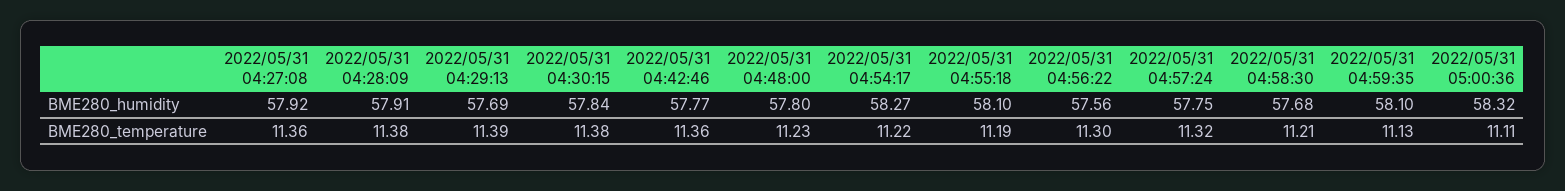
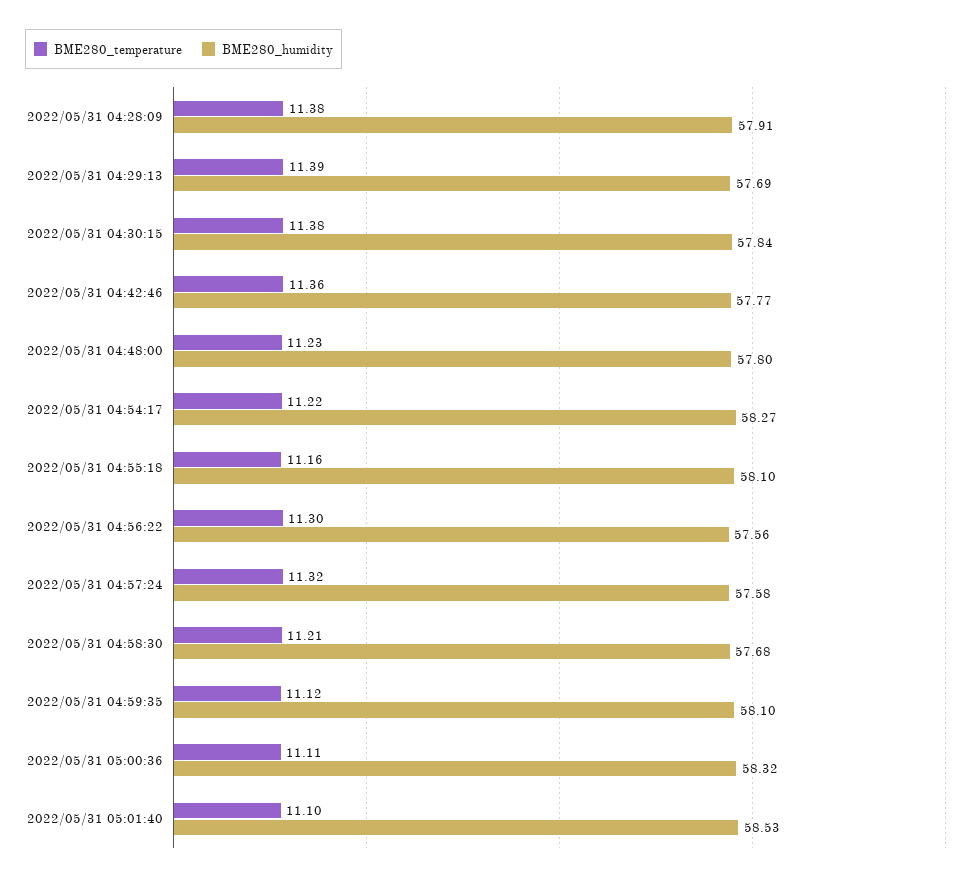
BME280_humidity, 2022/05/31 04:27:08: 57.92 -> none
BME280_humidity, 2022/05/31 04:57:24: 57.75 -> 57.58
BME280_temperature, 2022/05/31 04:27:08: 11.36 -> none
BME280_temperature, 2022/05/31 04:55:18: 11.19 -> 11.16
BME280_temperature, 2022/05/31 04:59:35: 11.13 -> 11.12
BME280_temperature, 2022/05/31 05:01:40: none -> 11.1
BME280_humidity, 2022/05/31 05:01:40: none -> 58.53

